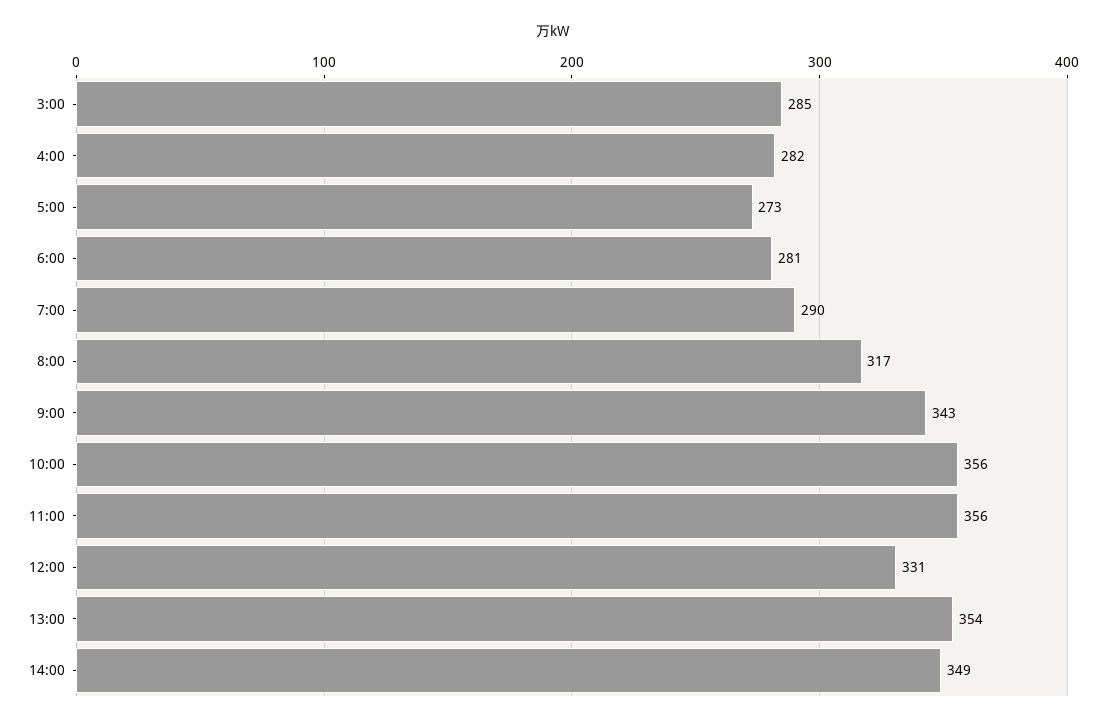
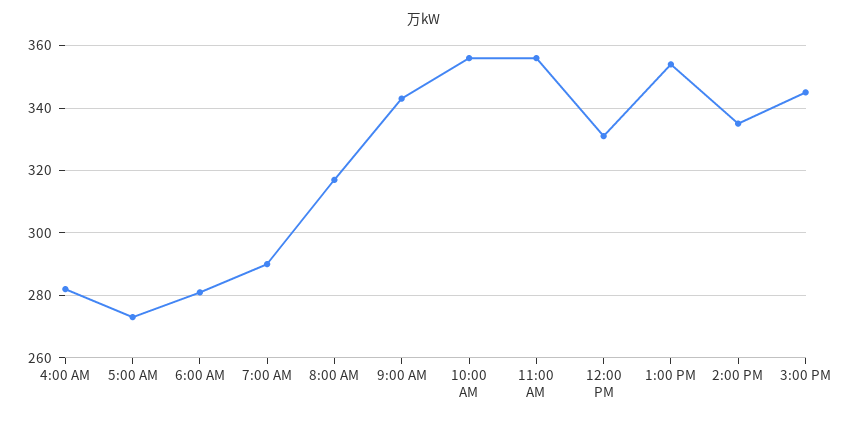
3:00: 285 -> none
14:00: 349 -> 335
3:00 PM: none -> 345

